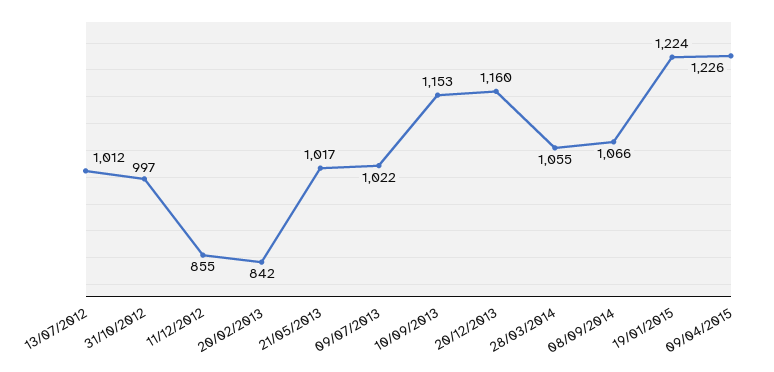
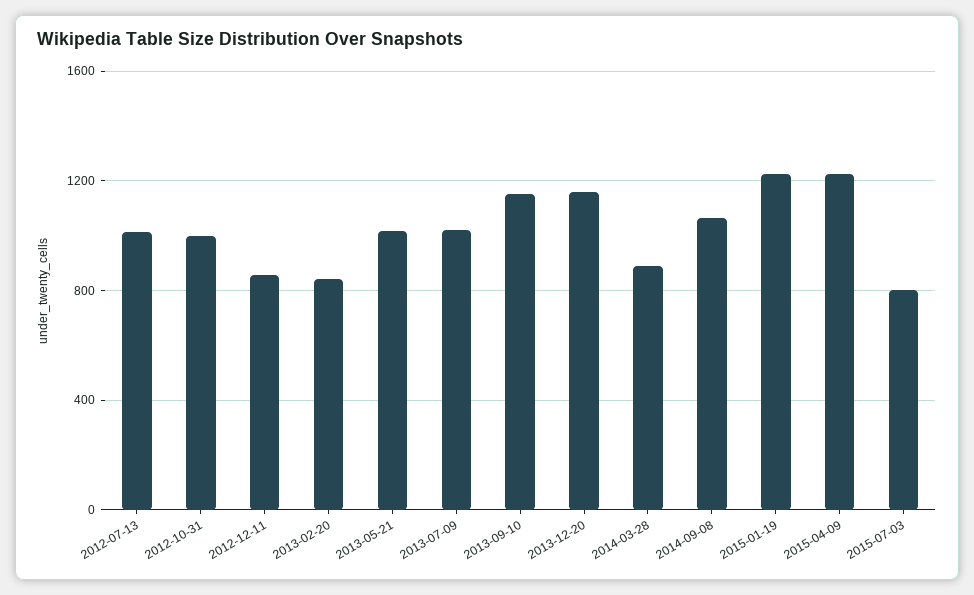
28/03/2014: 1055 -> 900
2015-07-03: none -> 800

